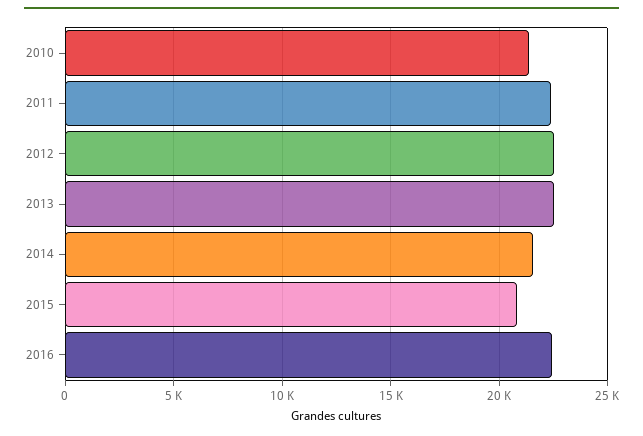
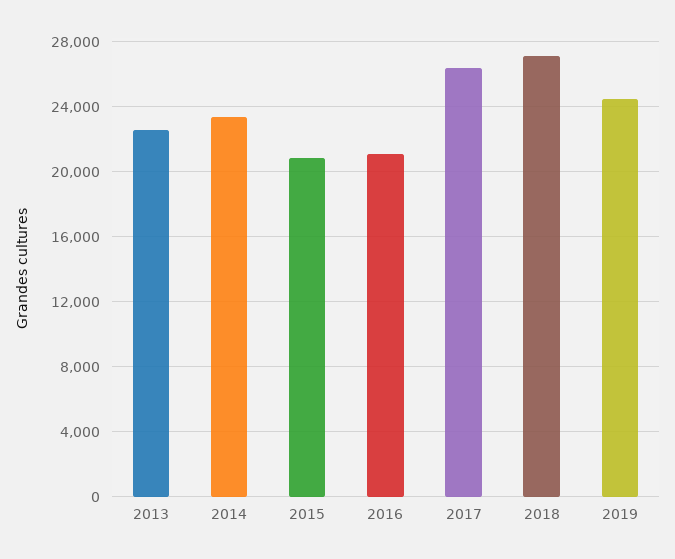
2010: 21500 -> none
2011: 22500 -> none
2012: 22500 -> none
2014: 21500 -> 23500
2016: 22500 -> 21000
2017: none -> 26500
2018: none -> 27000
2019: none -> 24500

